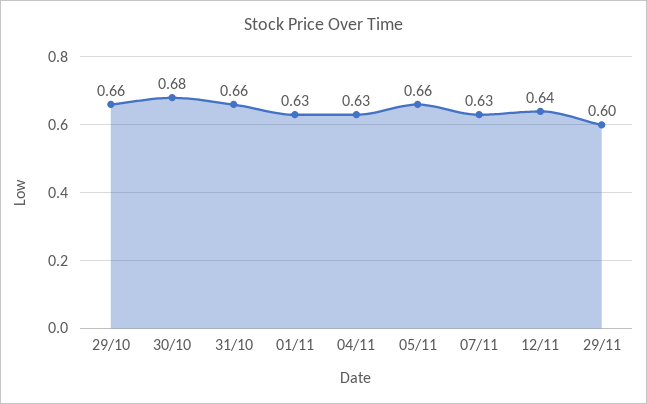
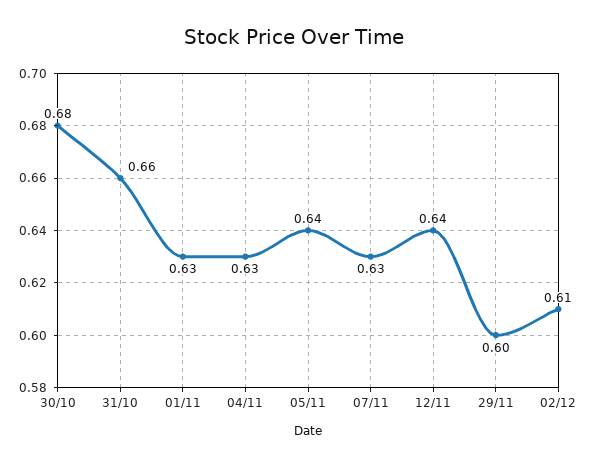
29/10: 0.66 -> none
05/11: 0.66 -> 0.64
02/12: none -> 0.61

